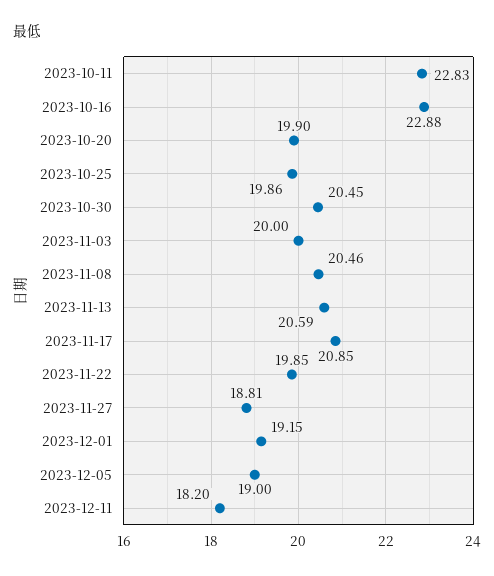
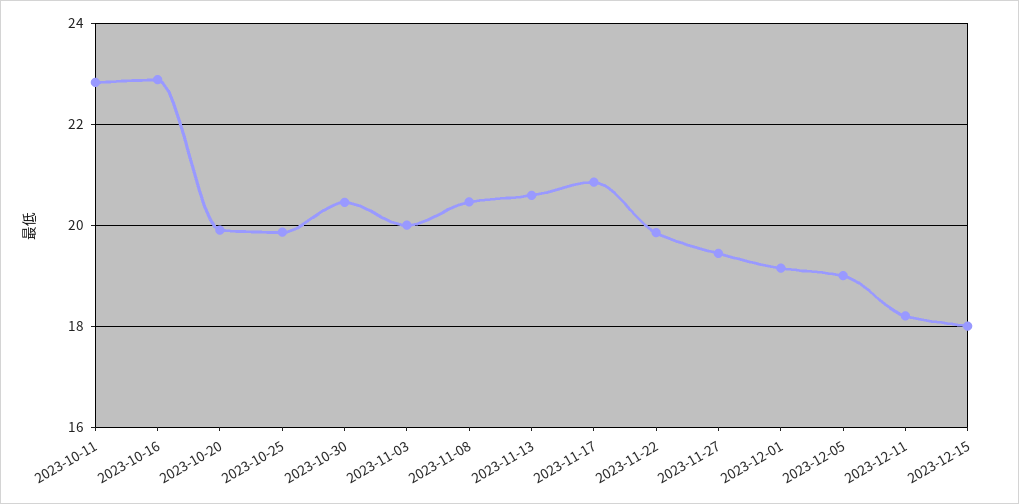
2023-11-27: 18.81 -> 19.4
2023-12-15: none -> 18

